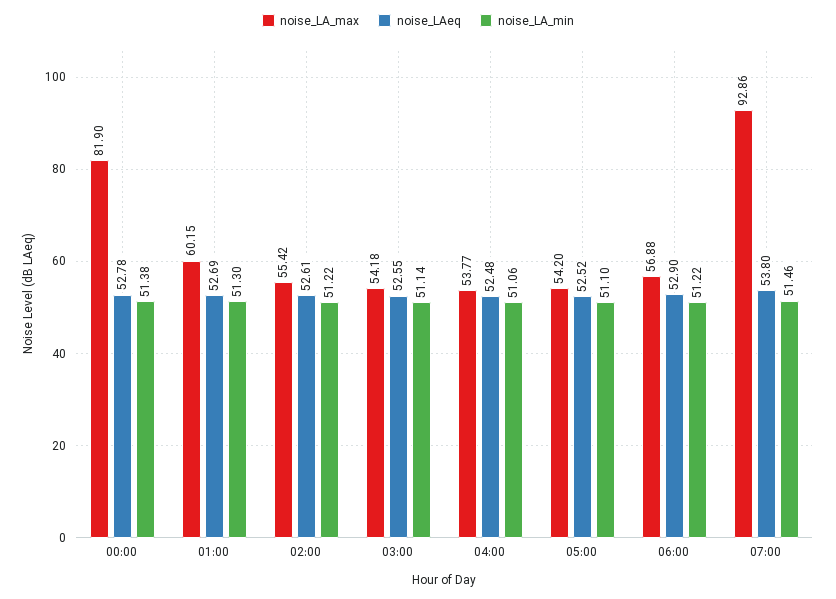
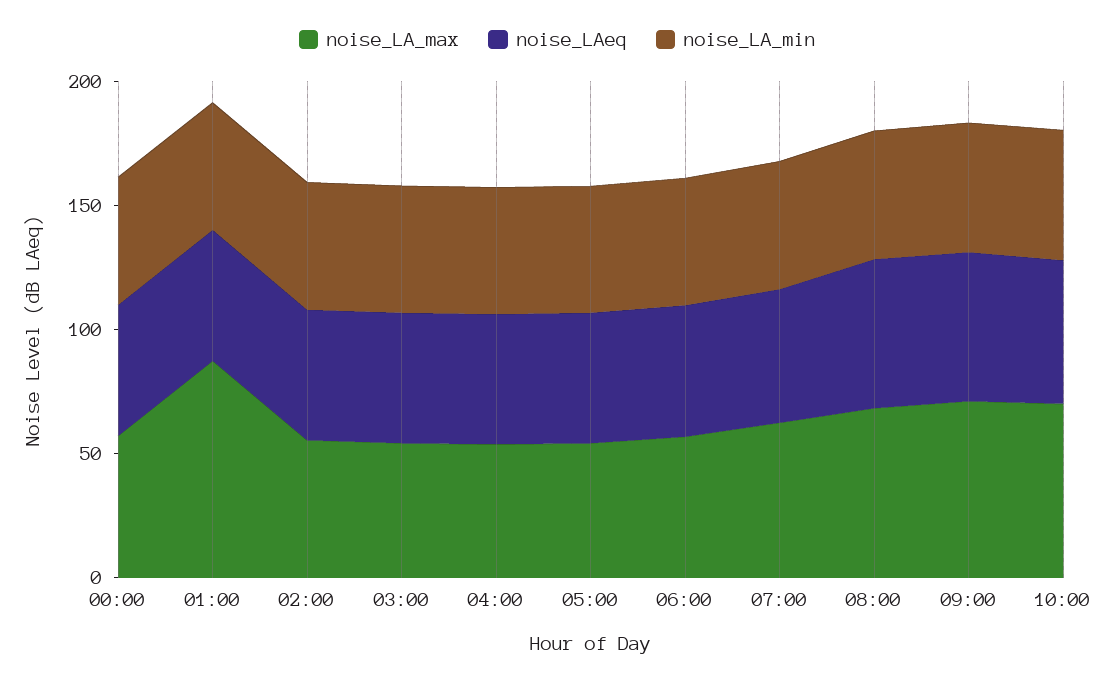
noise_LA_max, 00:00: 81.9 -> 60
noise_LA_max, 01:00: 60.15 -> 90
noise_LA_max, 07:00: 92.86 -> 60
noise_LA_max, 08:00: none -> 70
noise_LAeq, 08:00: none -> 60
noise_LA_min, 08:00: none -> 50
noise_LA_max, 09:00: none -> 70
noise_LAeq, 09:00: none -> 60
noise_LA_min, 09:00: none -> 50
noise_LA_max, 10:00: none -> 70
noise_LAeq, 10:00: none -> 60
noise_LA_min, 10:00: none -> 50

